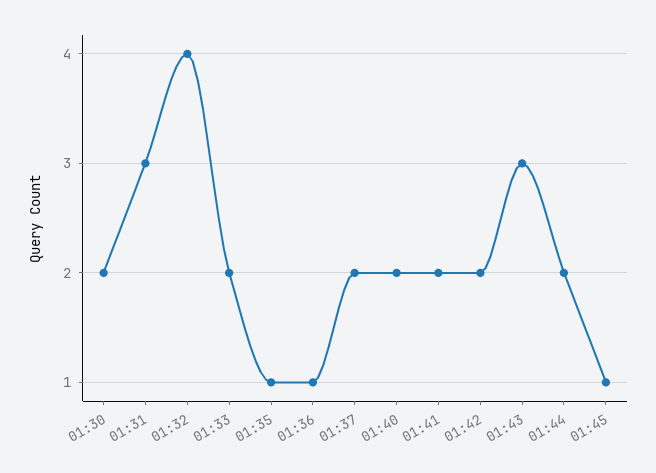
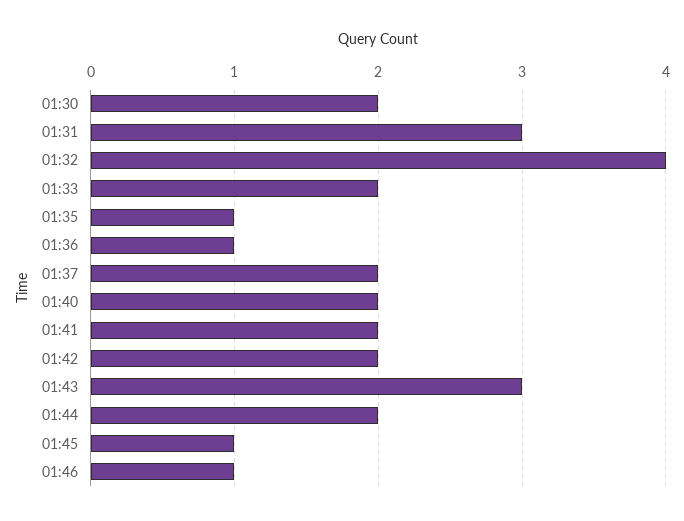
01:46: none -> 1

